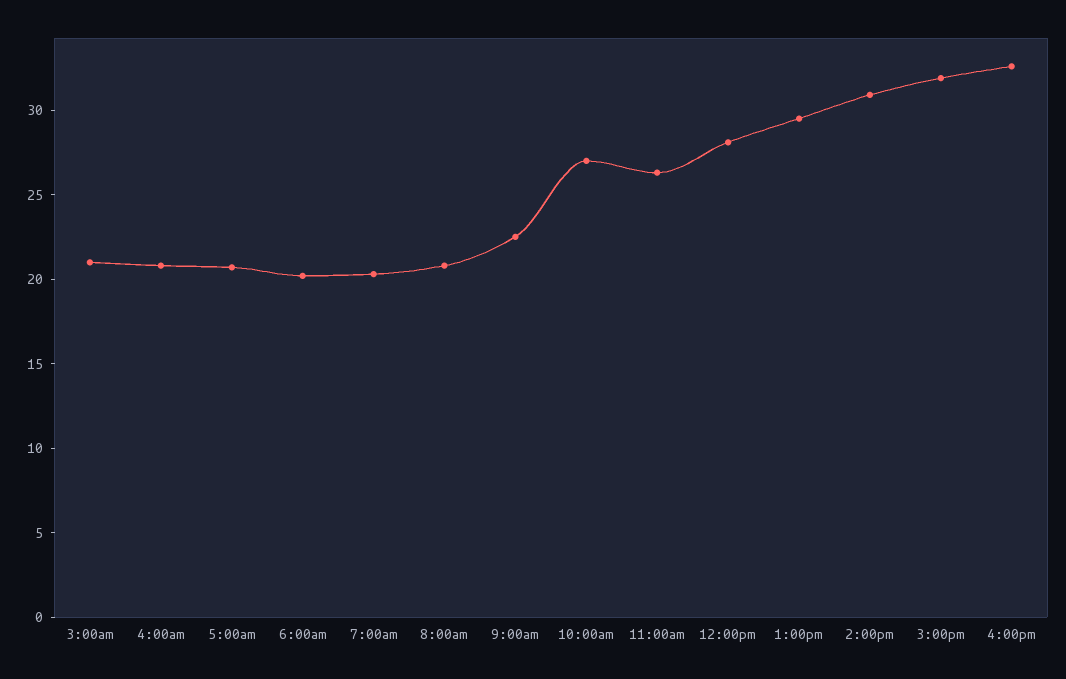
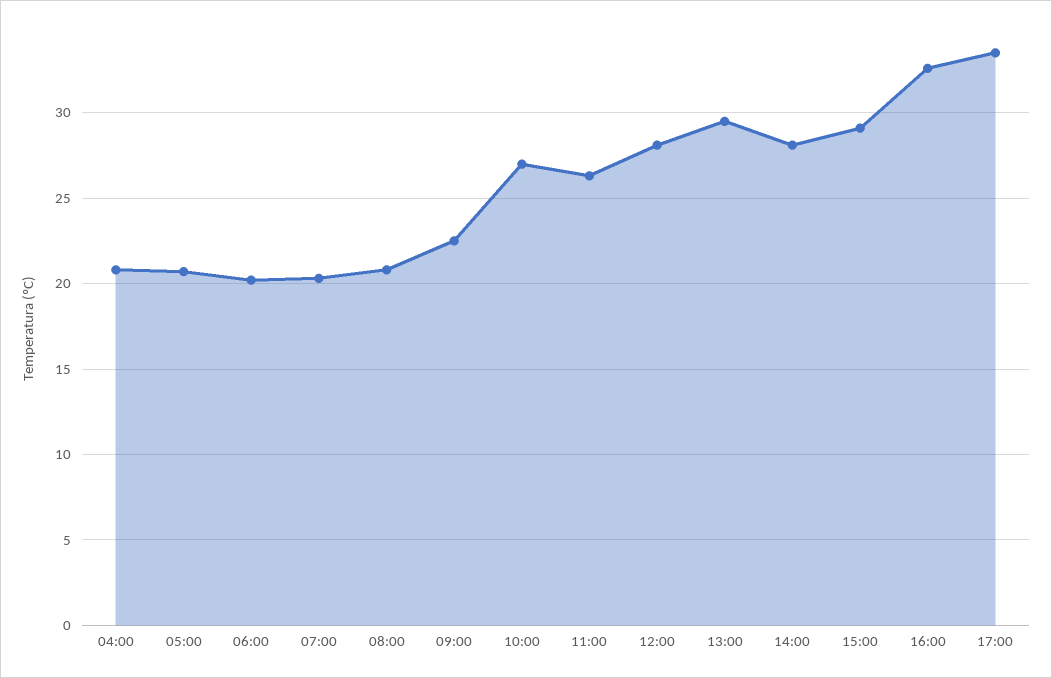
3:00am: 21 -> none
2:00pm: 31 -> 28
3:00pm: 32 -> 29
17:00: none -> 33.5

